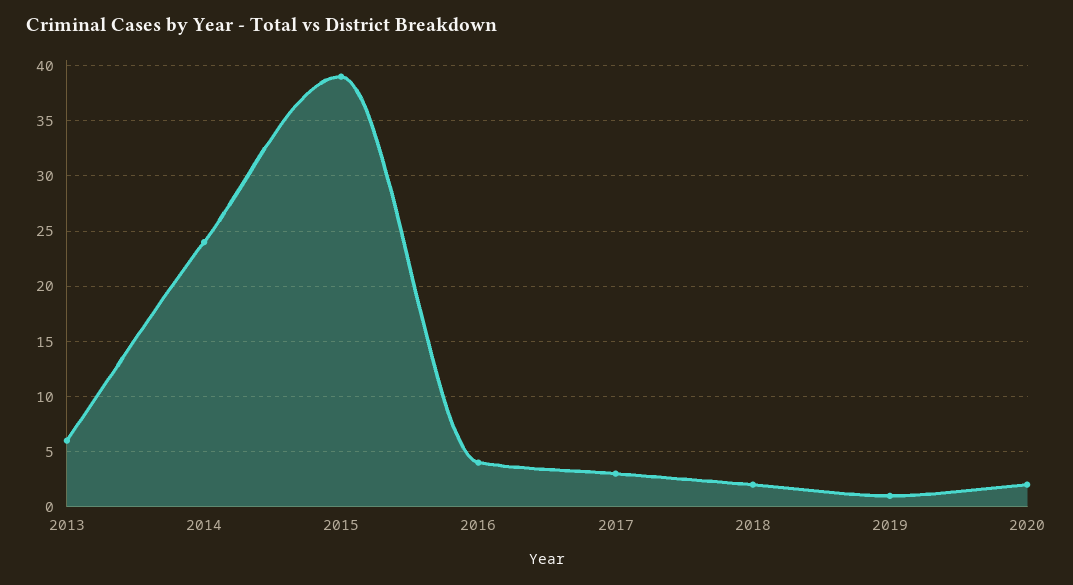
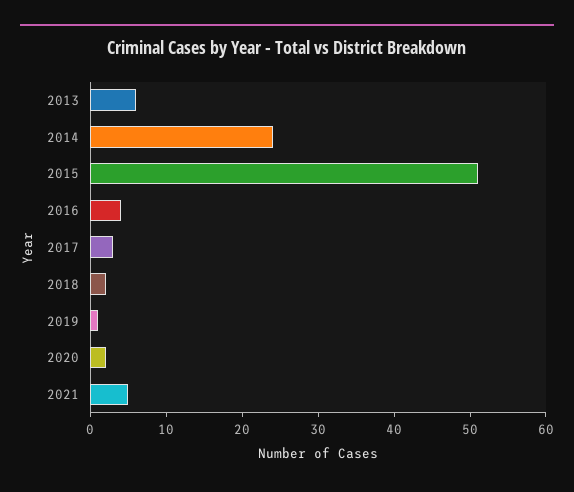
2015: 39 -> 50
2021: none -> 5

